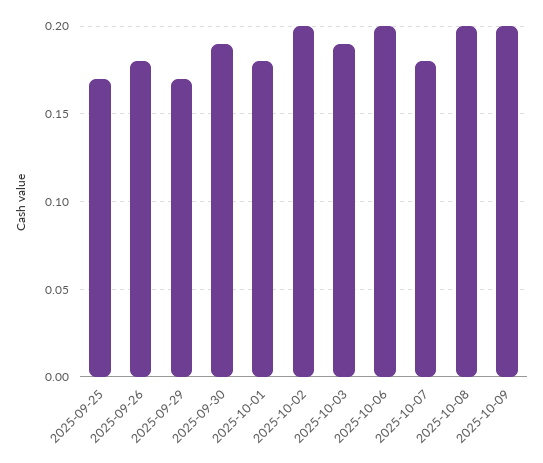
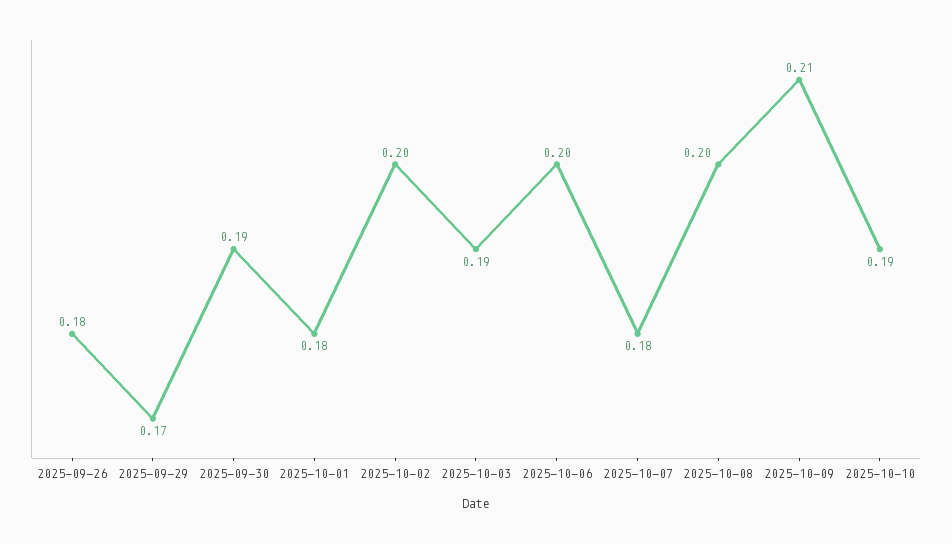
2025-09-25: 0.17 -> none
2025-10-09: 0.2 -> 0.21
2025-10-10: none -> 0.19

